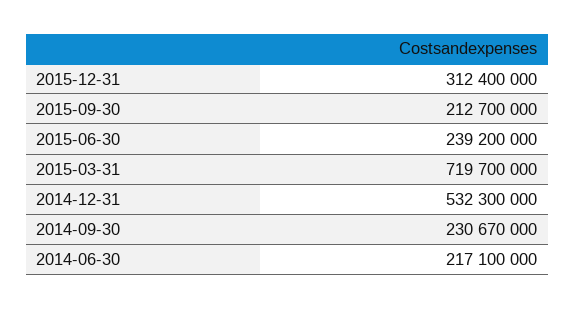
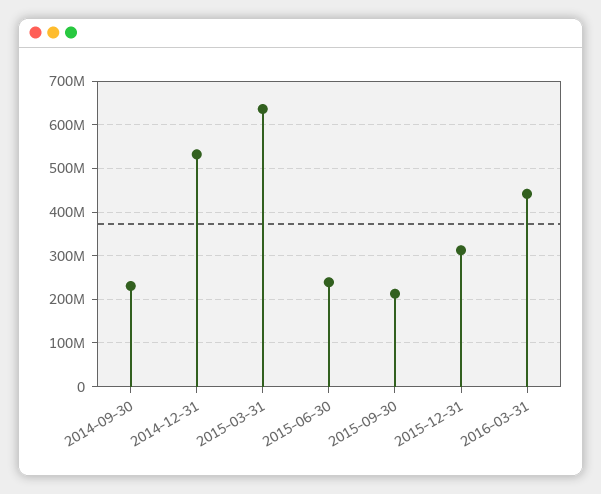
2015-03-31: 719700000 -> 640000000
2014-06-30: 217100000 -> none
2016-03-31: none -> 440000000

